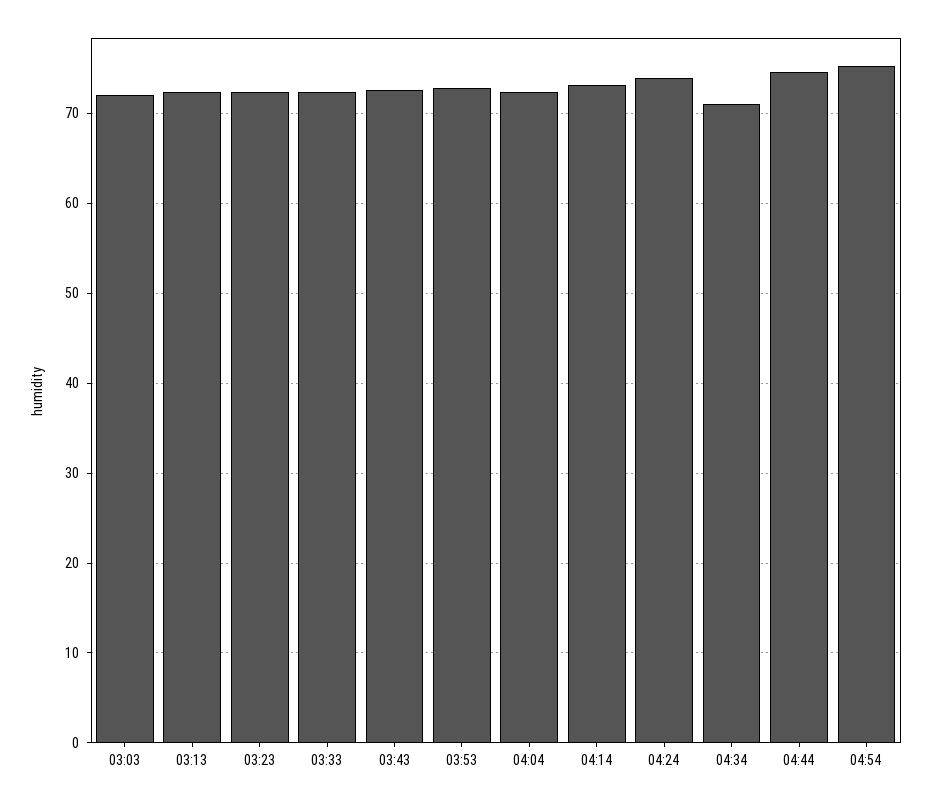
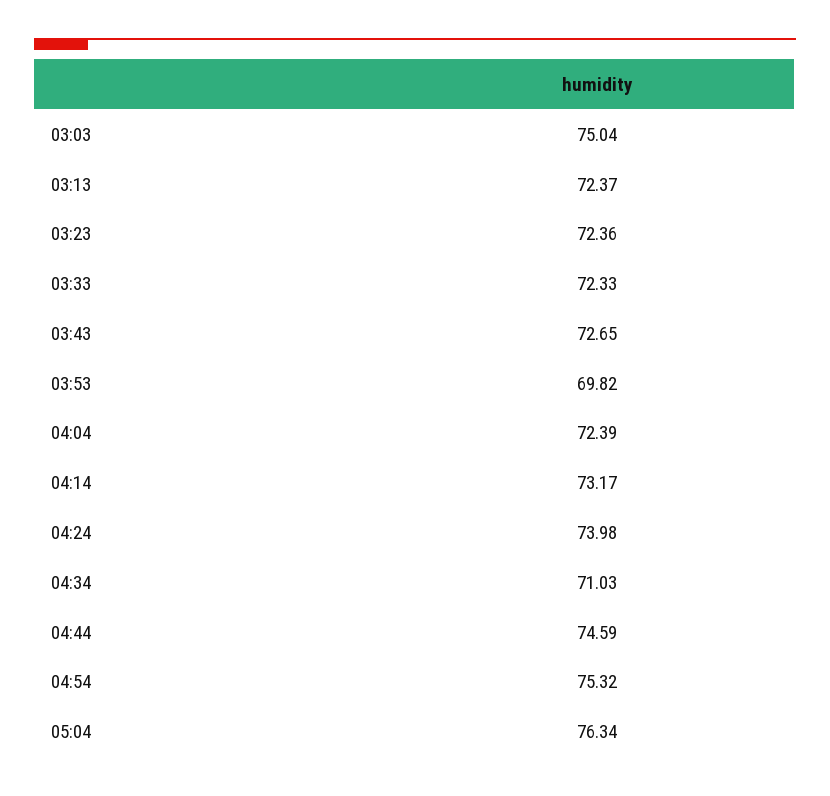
03:03: 72 -> 75.04
03:53: 73 -> 69.82
05:04: none -> 76.34

